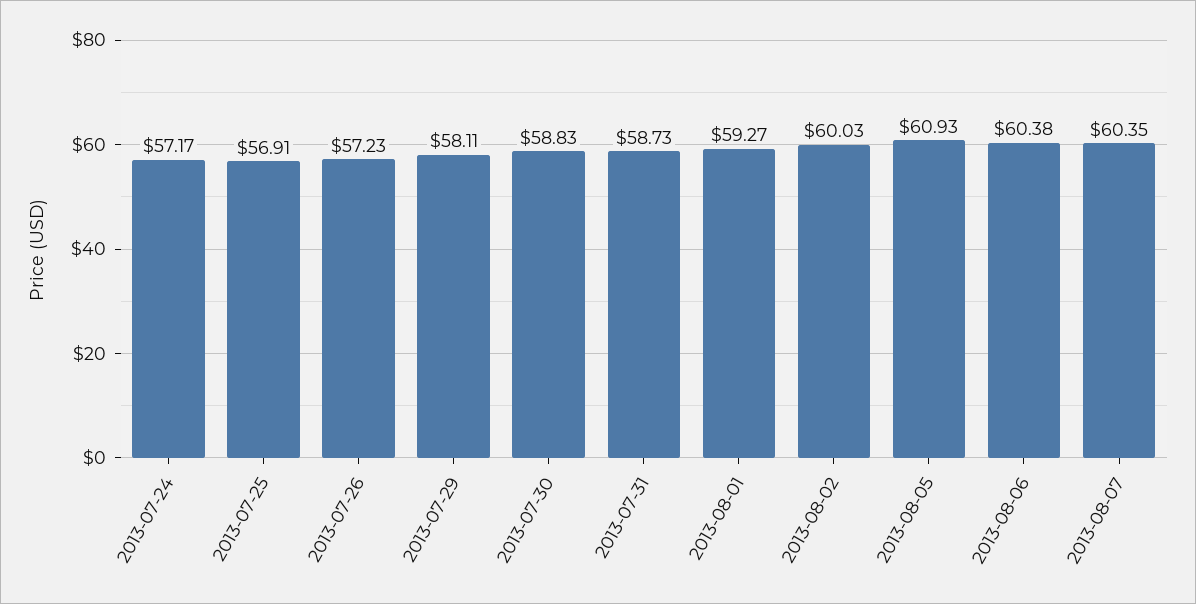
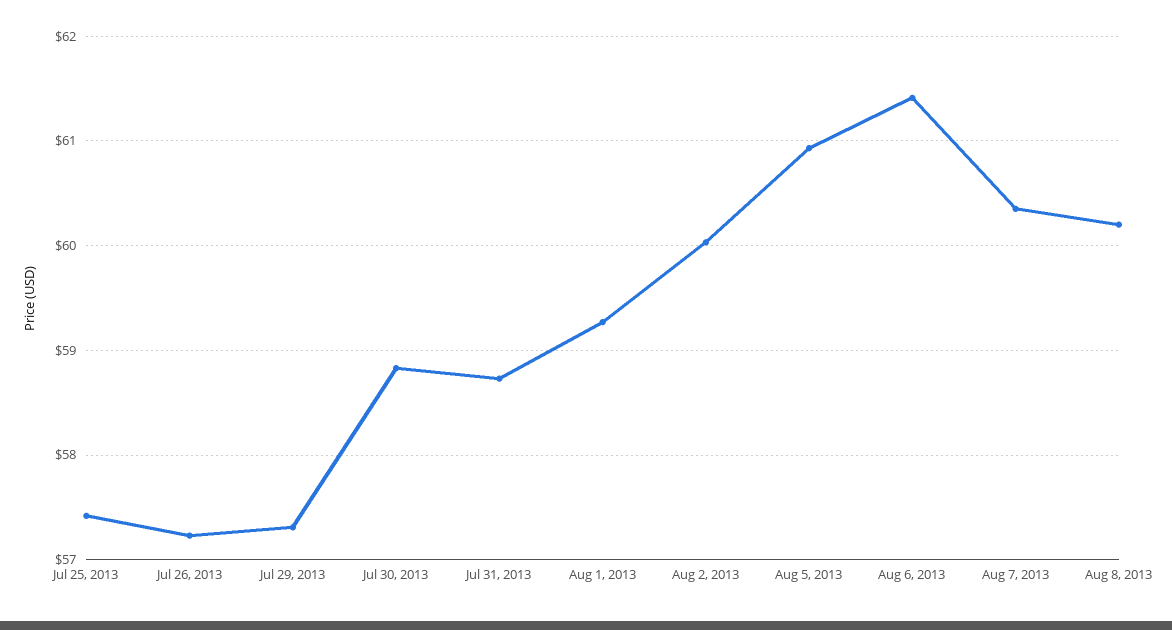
2013-07-24: 57.17 -> none
2013-07-25: 56.91 -> 57.4
2013-07-29: 58.11 -> 57.3
2013-08-06: 60.38 -> 61.4
Aug 8, 2013: none -> 60.2

